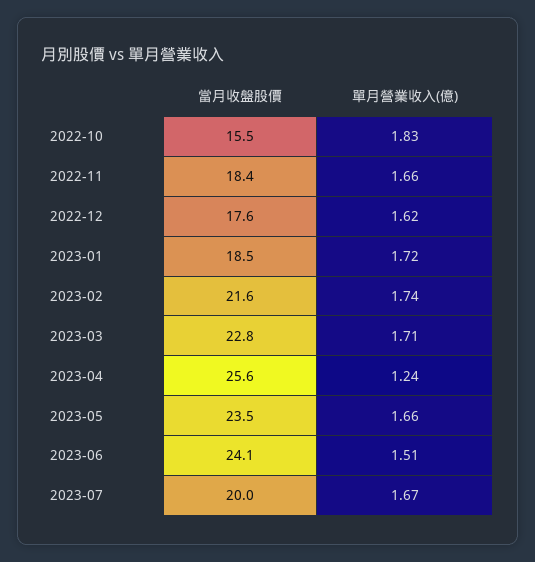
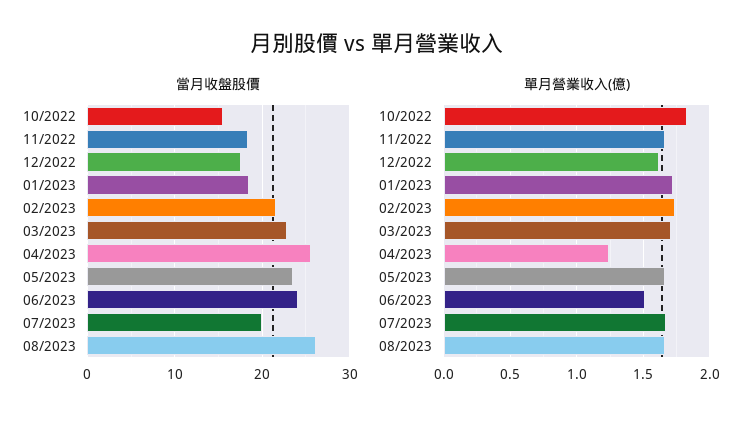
當月收盤股價, 08/2023: none -> 26
單月營業收入(億), 08/2023: none -> 1.65

